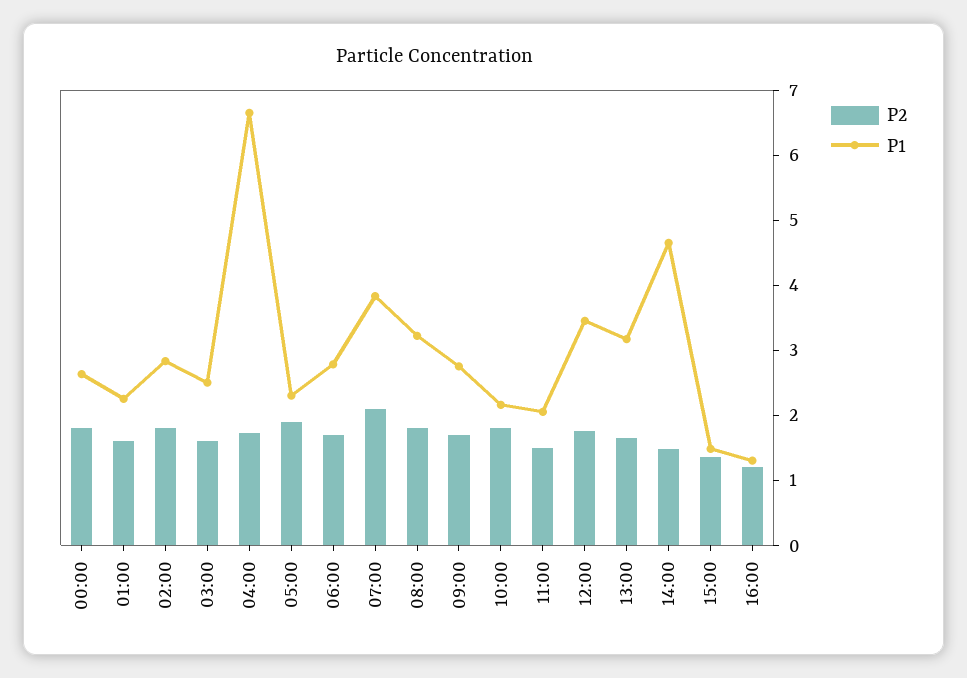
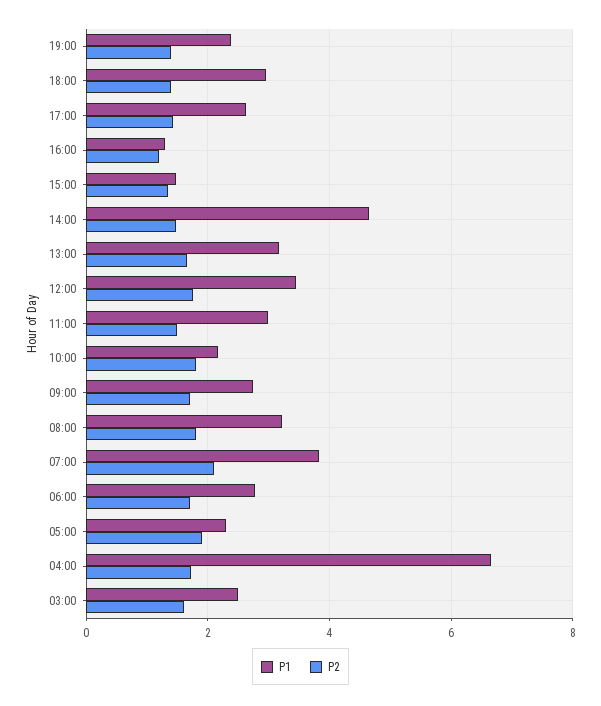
P2, 00:00: 1.8 -> none
P1, 00:00: 2.6 -> none
P2, 01:00: 1.6 -> none
P1, 01:00: 2.2 -> none
P2, 02:00: 1.8 -> none
P1, 02:00: 2.8 -> none
P1, 11:00: 2 -> 3
P1, 19:00: none -> 2.4
P2, 19:00: none -> 1.4
P1, 18:00: none -> 3
P2, 18:00: none -> 1.4
P1, 17:00: none -> 2.6
P2, 17:00: none -> 1.4

